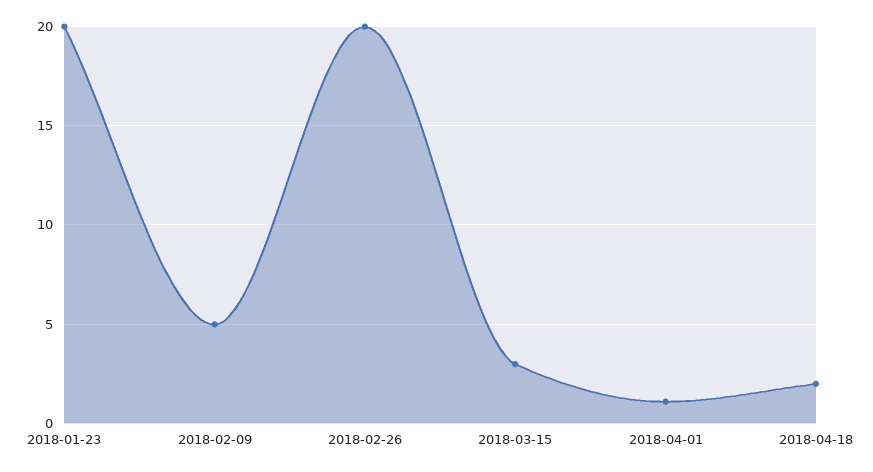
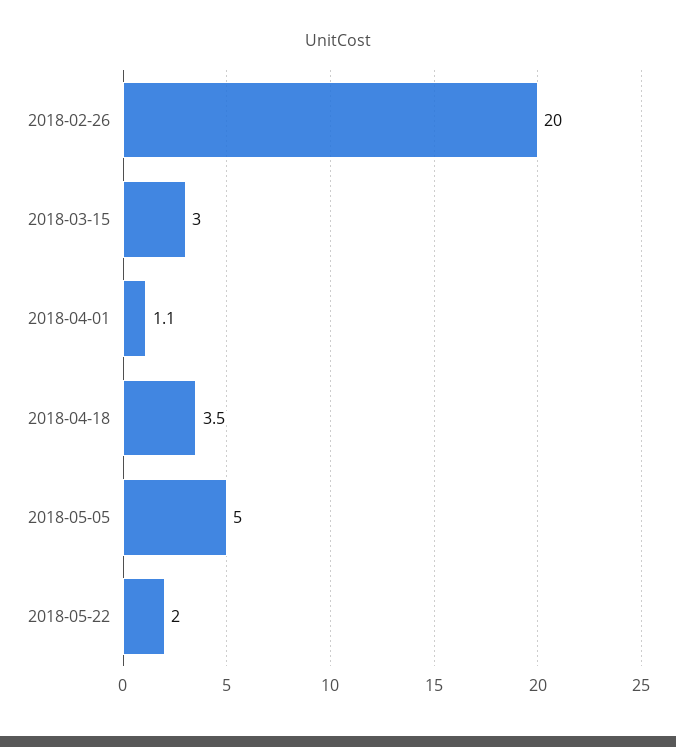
2018-01-23: 20 -> none
2018-02-09: 5 -> none
2018-04-18: 2 -> 3.5
2018-05-05: none -> 5
2018-05-22: none -> 2

